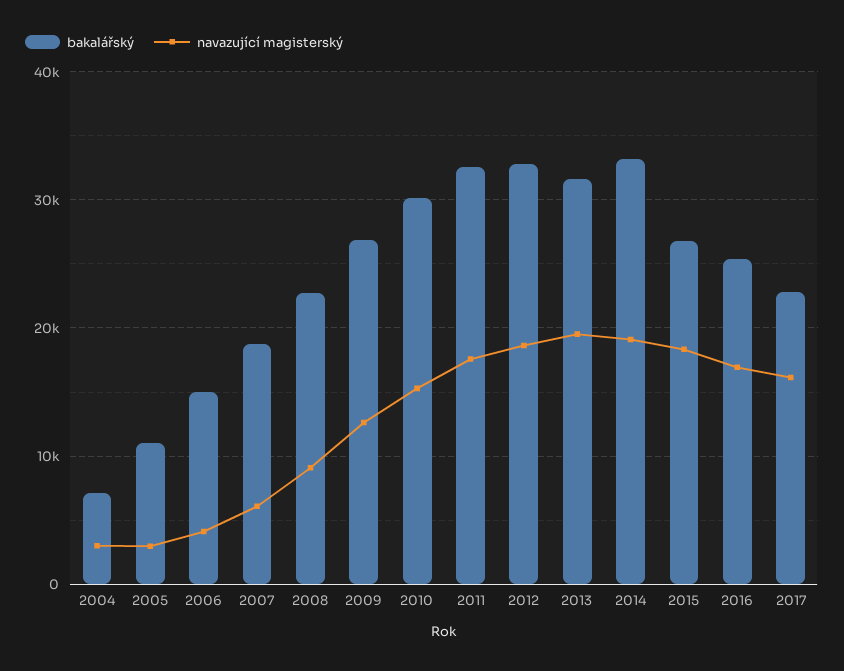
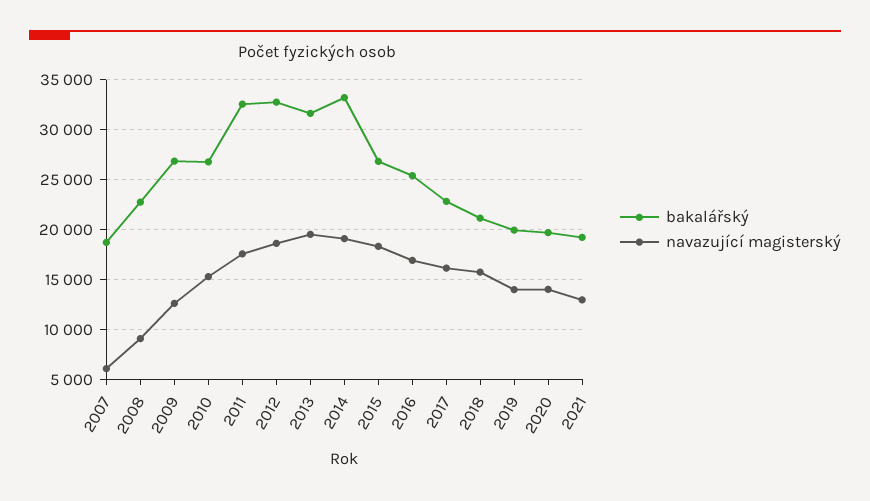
bakalářský, 2004: 7000 -> none
navazující magisterský, 2004: 3000 -> none
bakalářský, 2005: 11000 -> none
navazující magisterský, 2005: 3000 -> none
bakalářský, 2006: 15000 -> none
navazující magisterský, 2006: 4000 -> none
bakalářský, 2010: 30000 -> 27000
bakalářský, 2018: none -> 21000
navazující magisterský, 2018: none -> 16000
bakalářský, 2019: none -> 20000
navazující magisterský, 2019: none -> 14000
bakalářský, 2020: none -> 20000
navazující magisterský, 2020: none -> 14000
bakalářský, 2021: none -> 19000
navazující magisterský, 2021: none -> 13000

